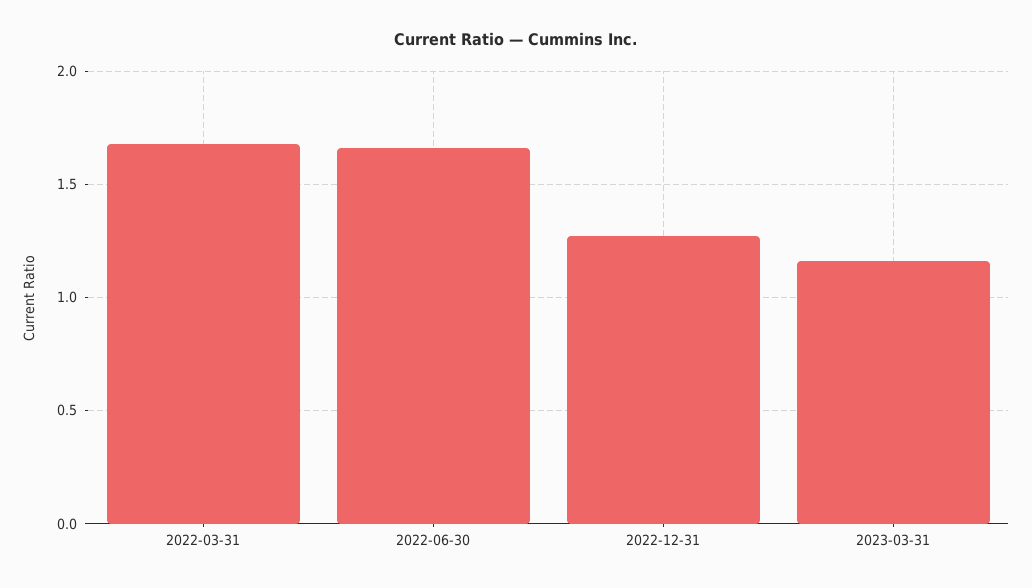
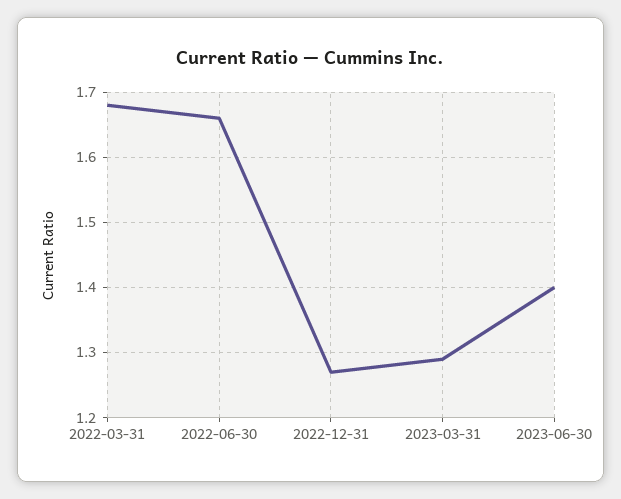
2023-03-31: 1.15 -> 1.29
2023-06-30: none -> 1.4

